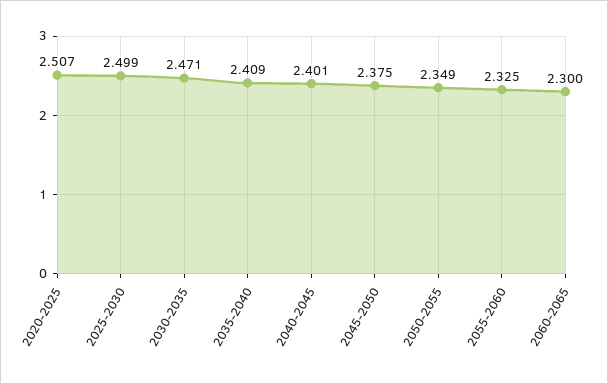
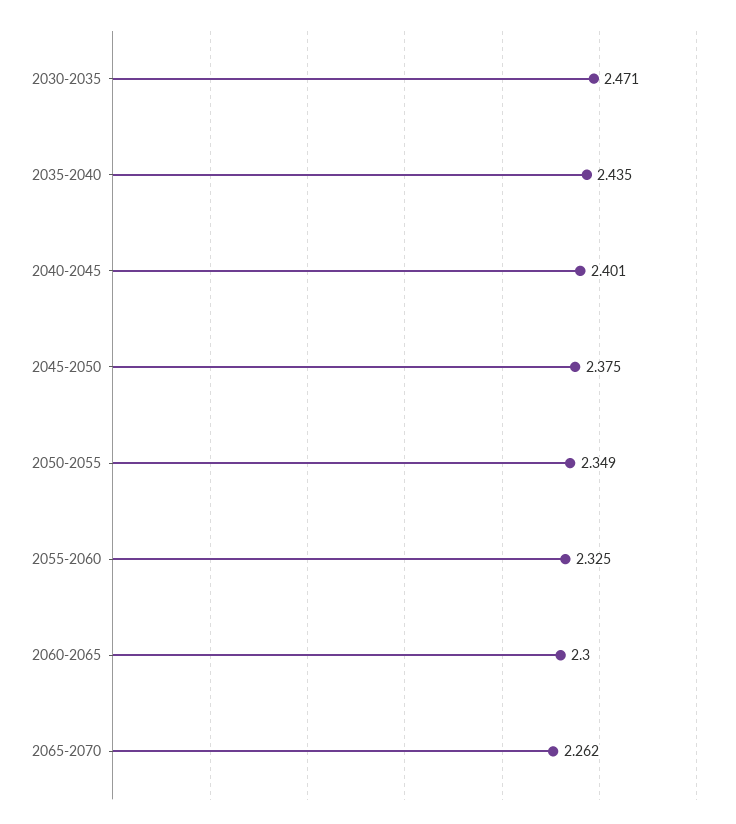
2020-2025: 2.507 -> none
2025-2030: 2.499 -> none
2035-2040: 2.409 -> 2.435
2065-2070: none -> 2.262

